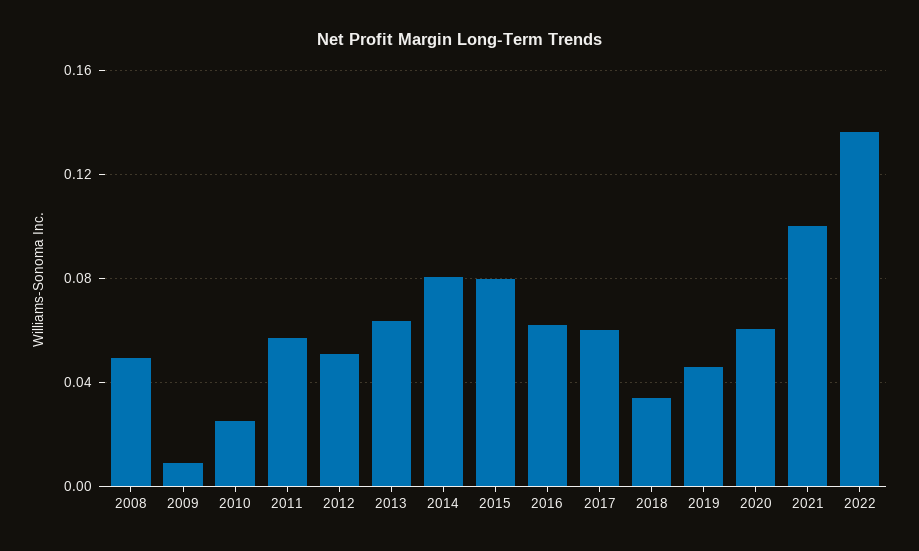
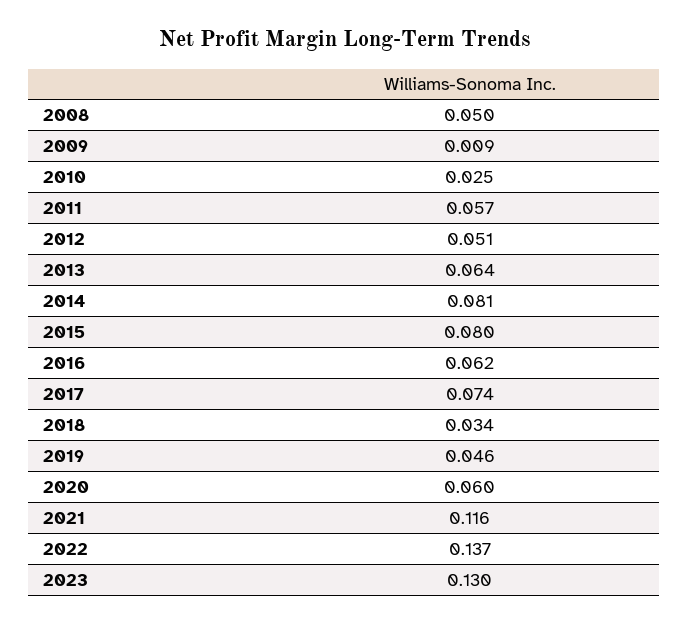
2017: 0.06 -> 0.074
2021: 0.1 -> 0.116
2023: none -> 0.13

